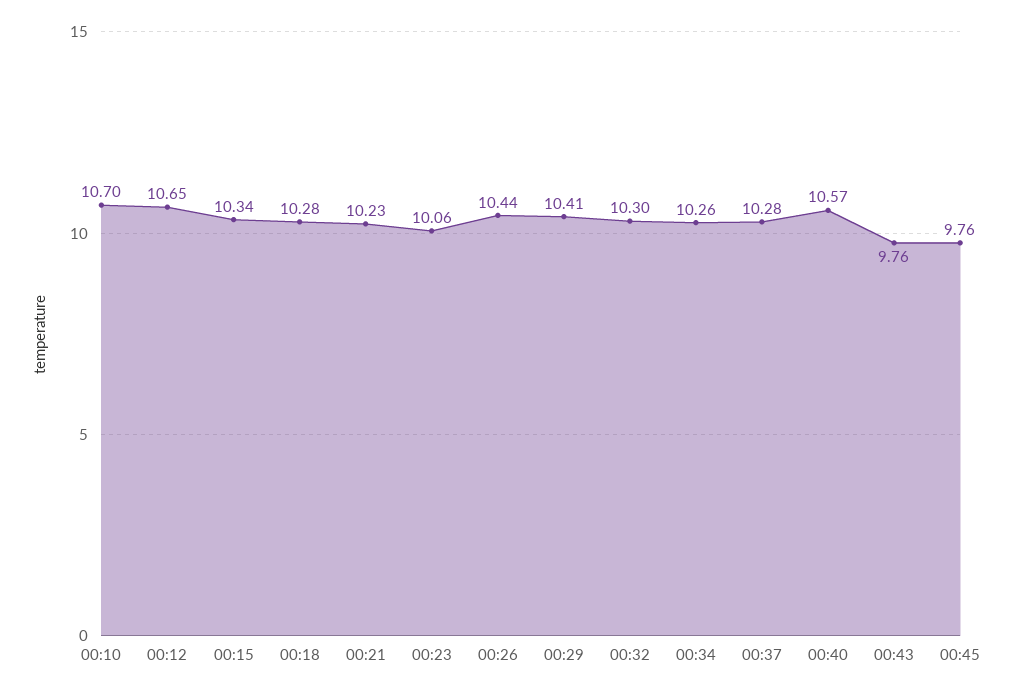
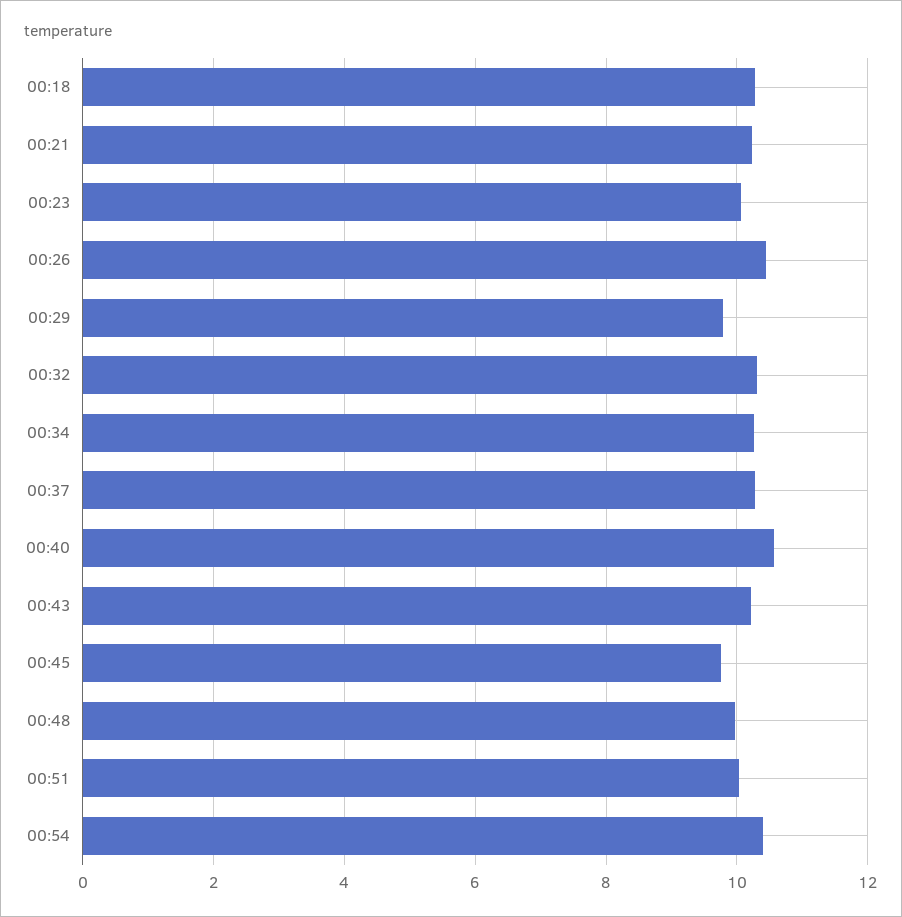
00:10: 10.7 -> none
00:12: 10.65 -> none
00:15: 10.34 -> none
00:29: 10.41 -> 9.8
00:43: 9.76 -> 10.2
00:48: none -> 10
00:51: none -> 10
00:54: none -> 10.4

